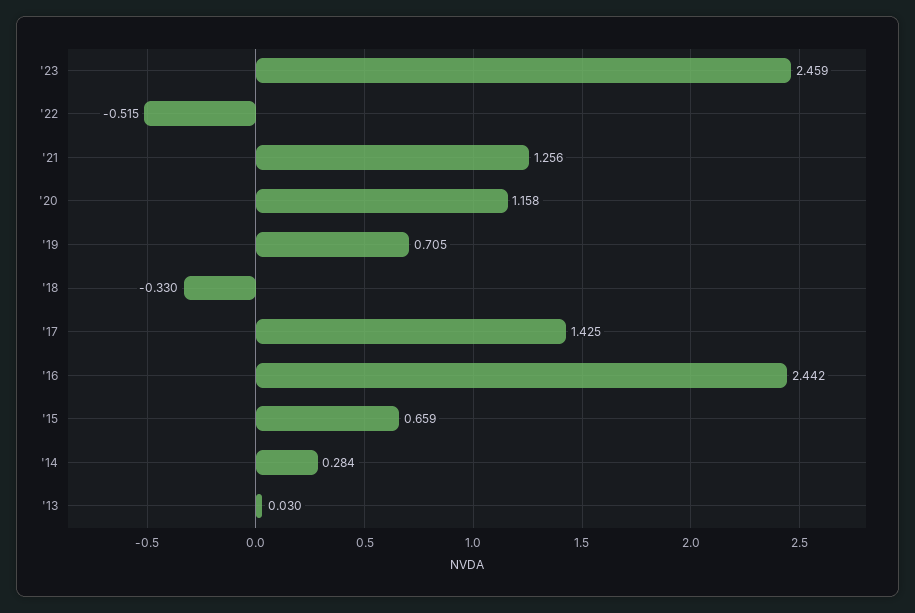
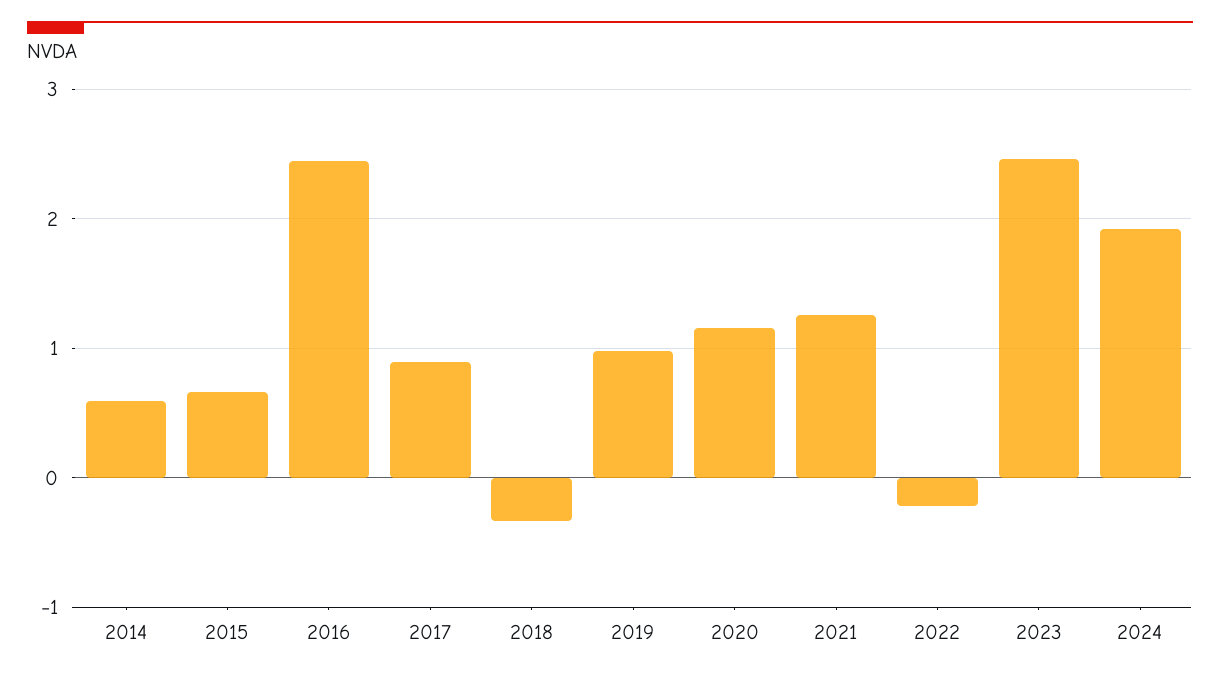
'22: -0.515 -> -0.2
'19: 0.705 -> 1
'17: 1.425 -> 0.9
'14: 0.284 -> 0.6
'13: 0.03 -> none
2024: none -> 1.9

